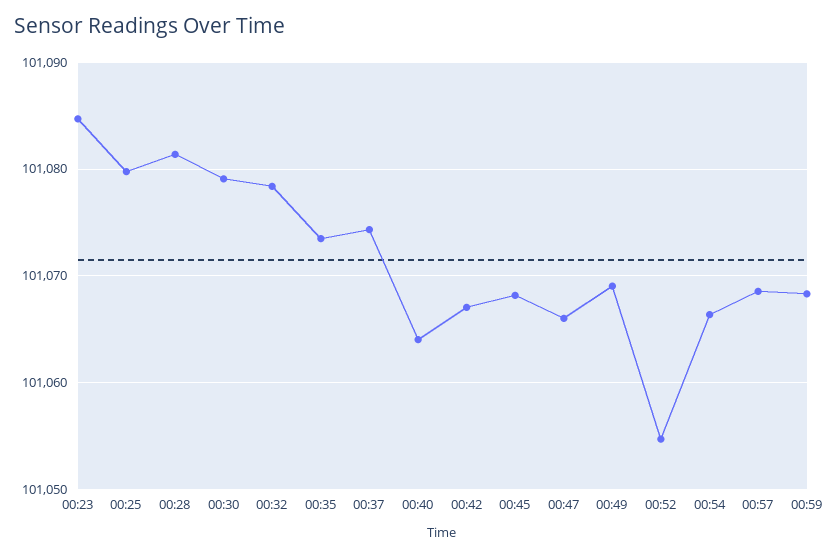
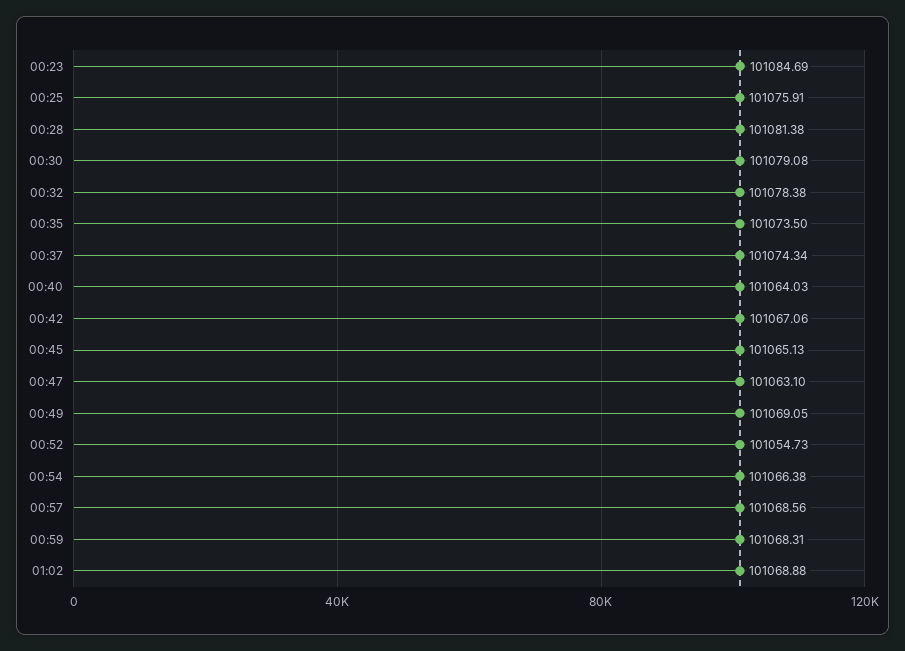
00:25: 101080 -> 101075.91
00:45: 101068 -> 101065.13
00:47: 101066 -> 101063.1
01:02: none -> 101068.88

